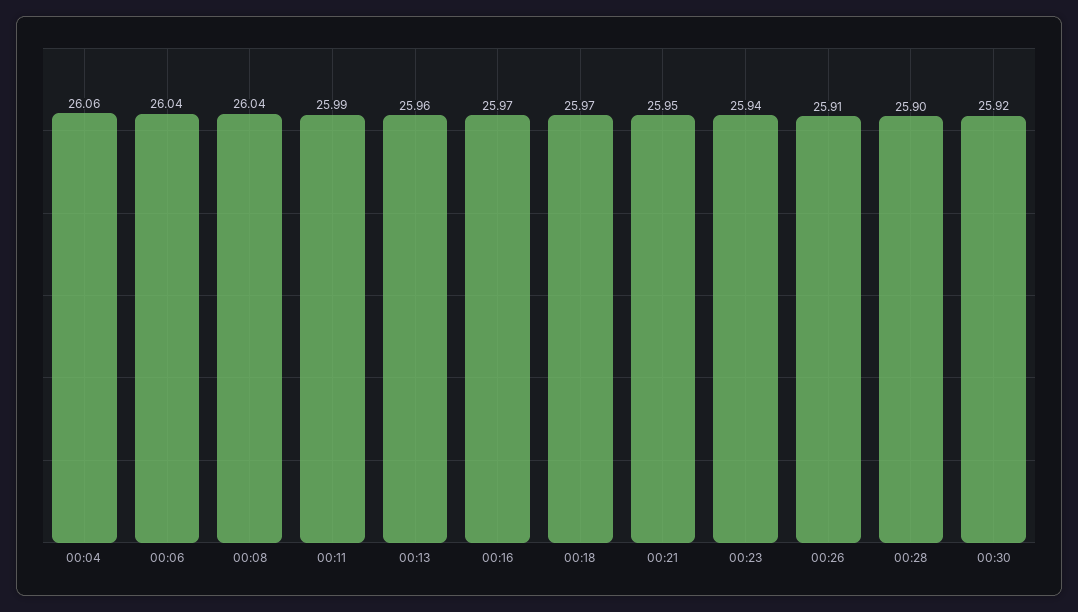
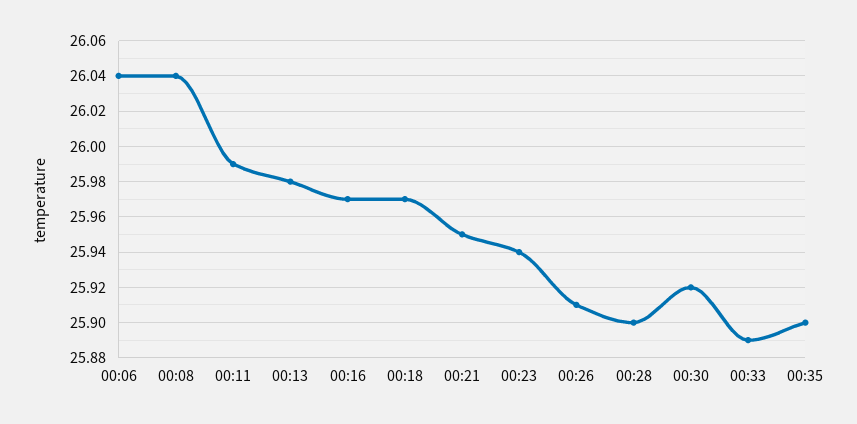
00:04: 26.06 -> none
00:13: 25.96 -> 25.98
00:33: none -> 25.89
00:35: none -> 25.9

